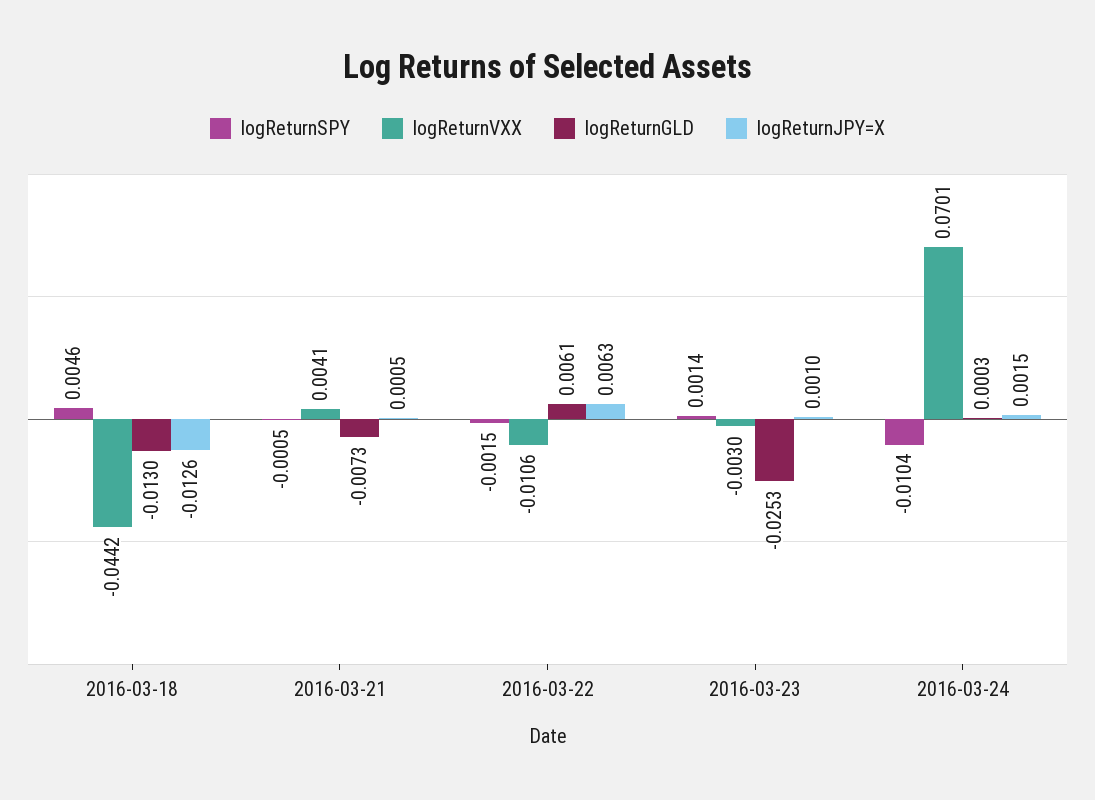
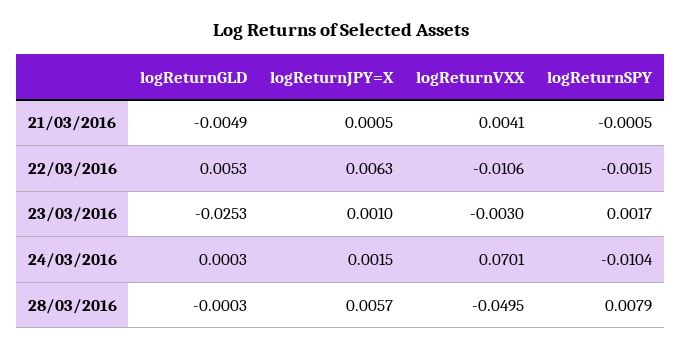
logReturnSPY, 2016-03-18: 0.0046 -> none
logReturnVXX, 2016-03-18: -0.0442 -> none
logReturnGLD, 2016-03-18: -0.013 -> none
logReturnJPY=X, 2016-03-18: -0.0126 -> none
logReturnGLD, 2016-03-21: -0.0073 -> -0.0049
logReturnGLD, 2016-03-22: 0.0061 -> 0.0053
logReturnSPY, 2016-03-23: 0.0014 -> 0.0017
logReturnGLD, 28/03/2016: none -> -0.0003
logReturnJPY=X, 28/03/2016: none -> 0.0057
logReturnVXX, 28/03/2016: none -> -0.0495
logReturnSPY, 28/03/2016: none -> 0.0079

